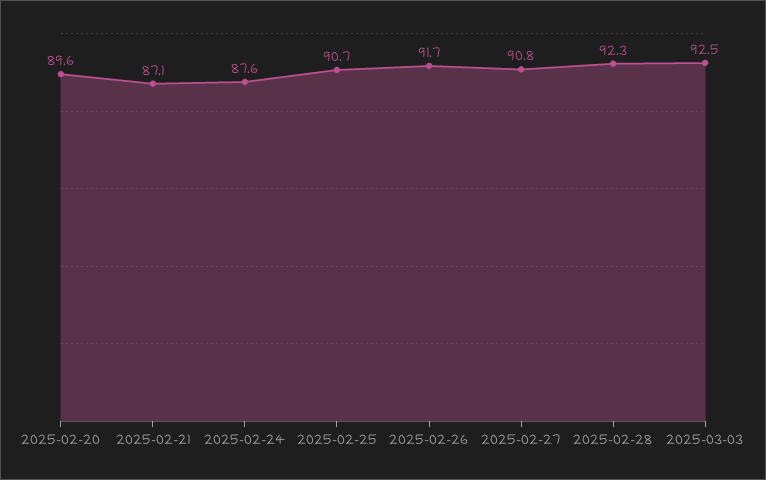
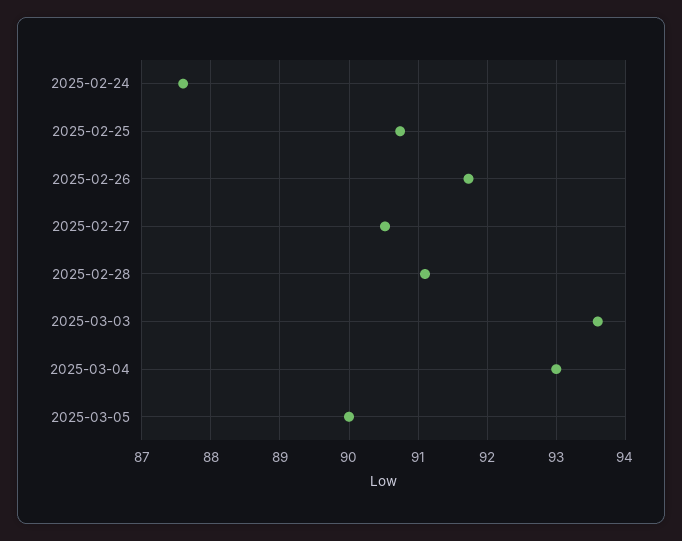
2025-02-20: 89.6 -> none
2025-02-21: 87.1 -> none
2025-02-27: 90.8 -> 90.5
2025-02-28: 92.3 -> 91.1
2025-03-03: 92.5 -> 93.6
2025-03-04: none -> 93
2025-03-05: none -> 90

